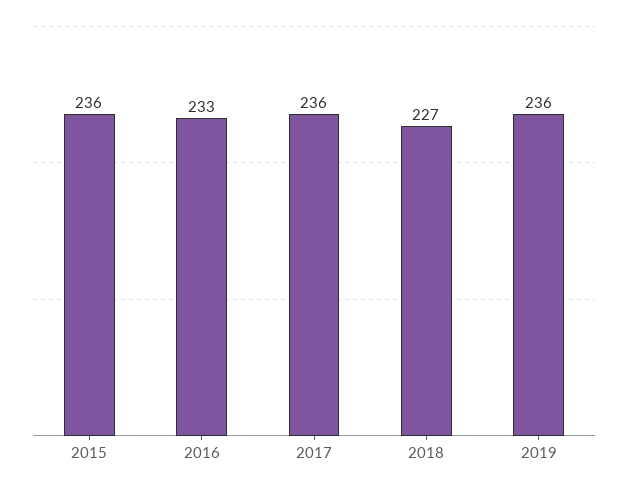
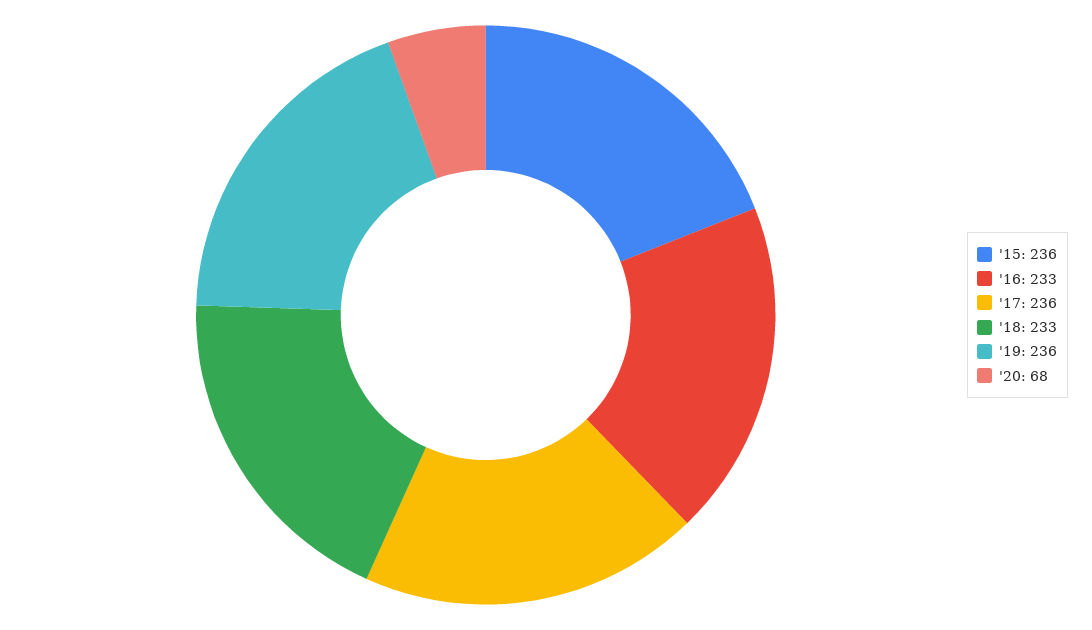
2018: 227 -> 233
'20: none -> 68

